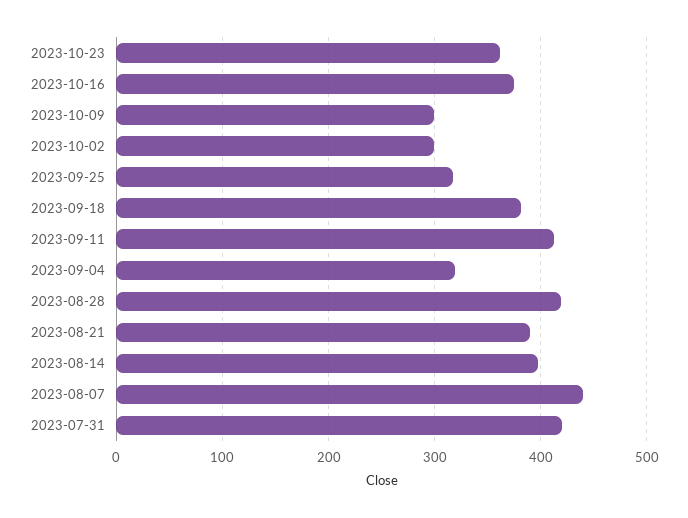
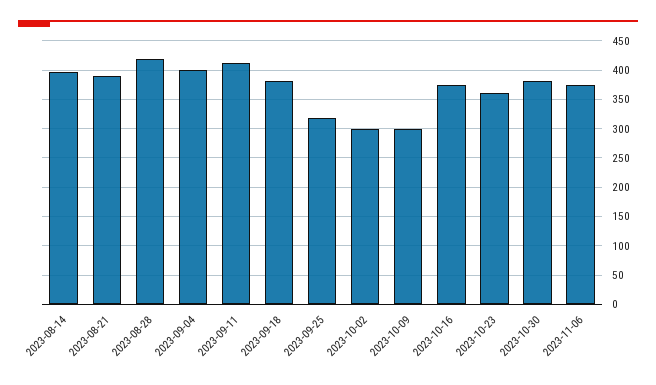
2023-09-04: 320 -> 400
2023-08-07: 440 -> none
2023-07-31: 420 -> none
2023-10-30: none -> 375
2023-11-06: none -> 375

